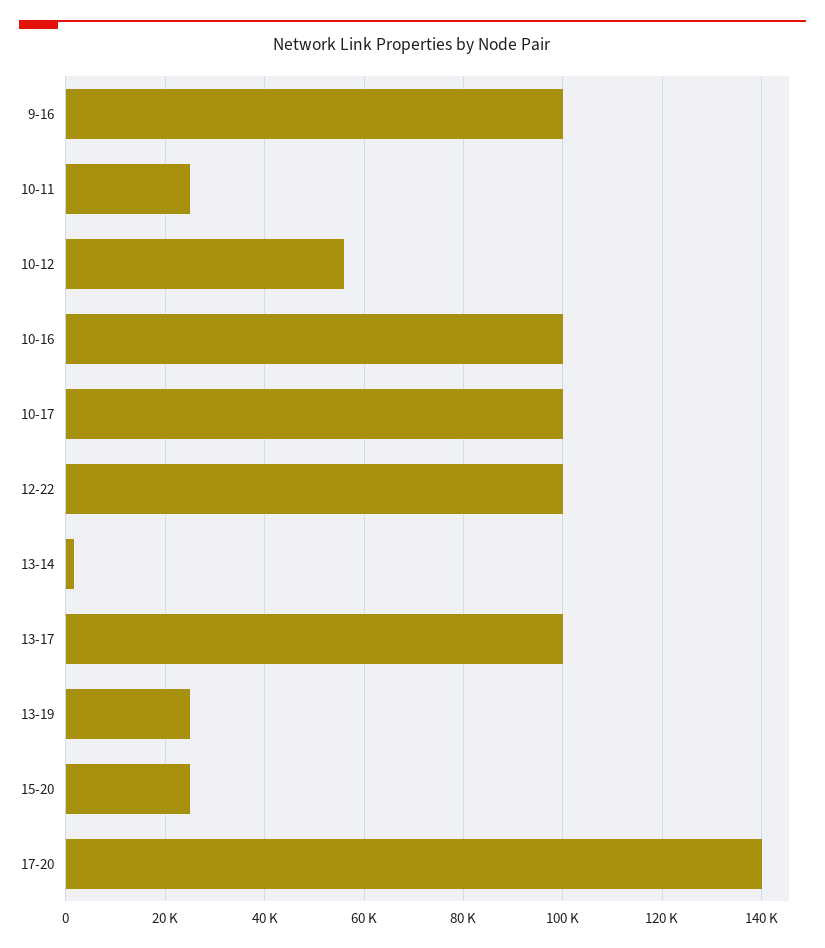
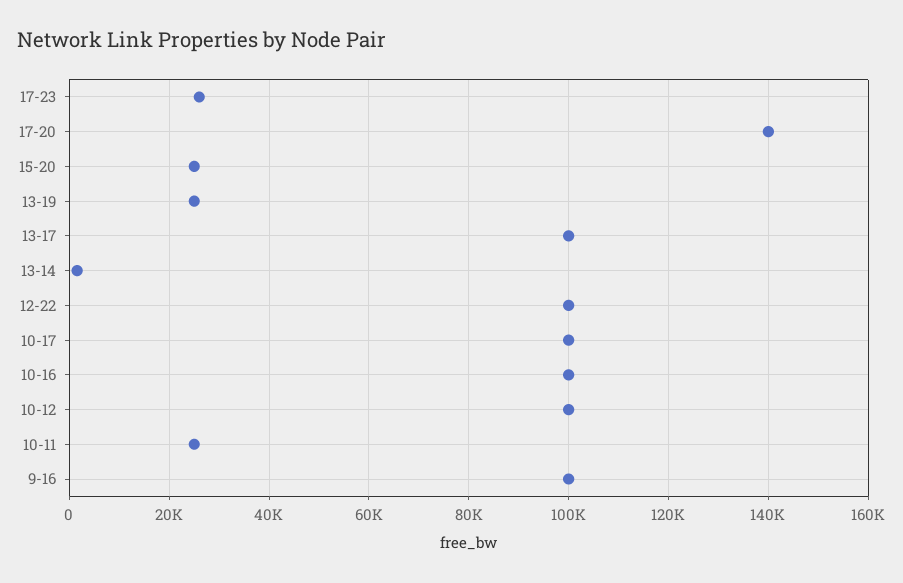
10-12: 56000 -> 100000
17-23: none -> 26000

